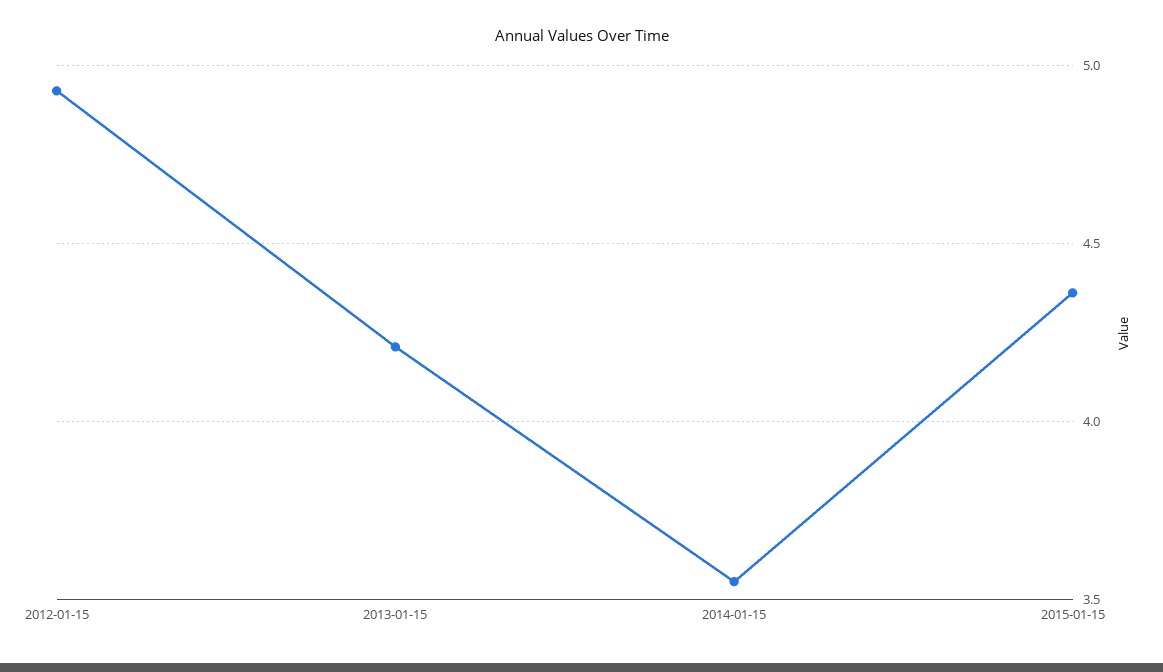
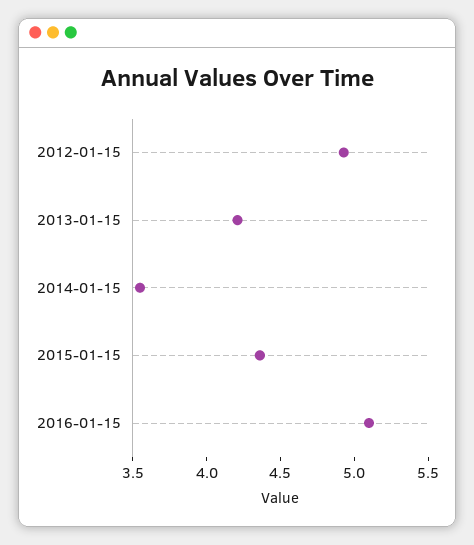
2016-01-15: none -> 5.1

